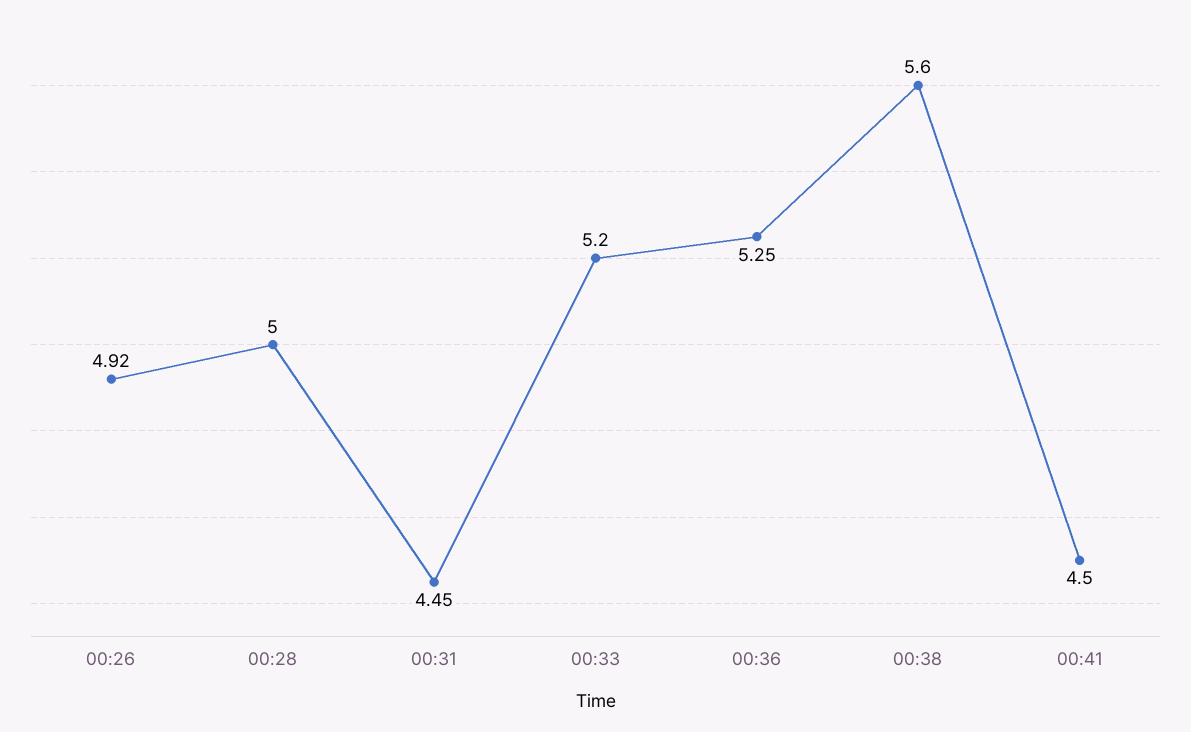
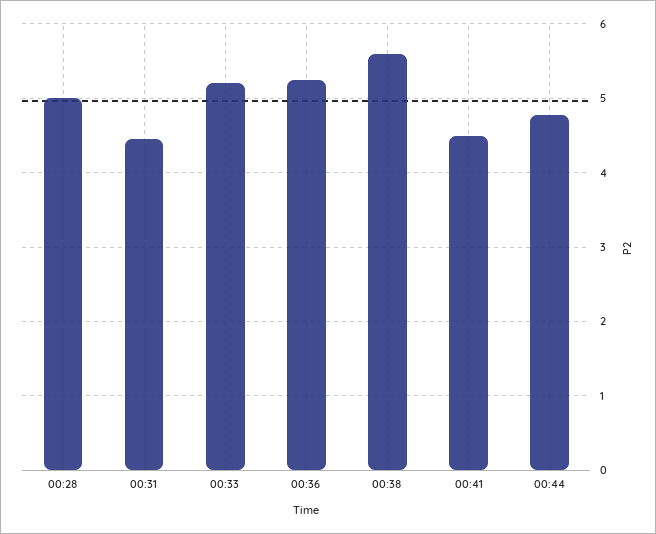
00:26: 4.92 -> none
00:44: none -> 4.8

